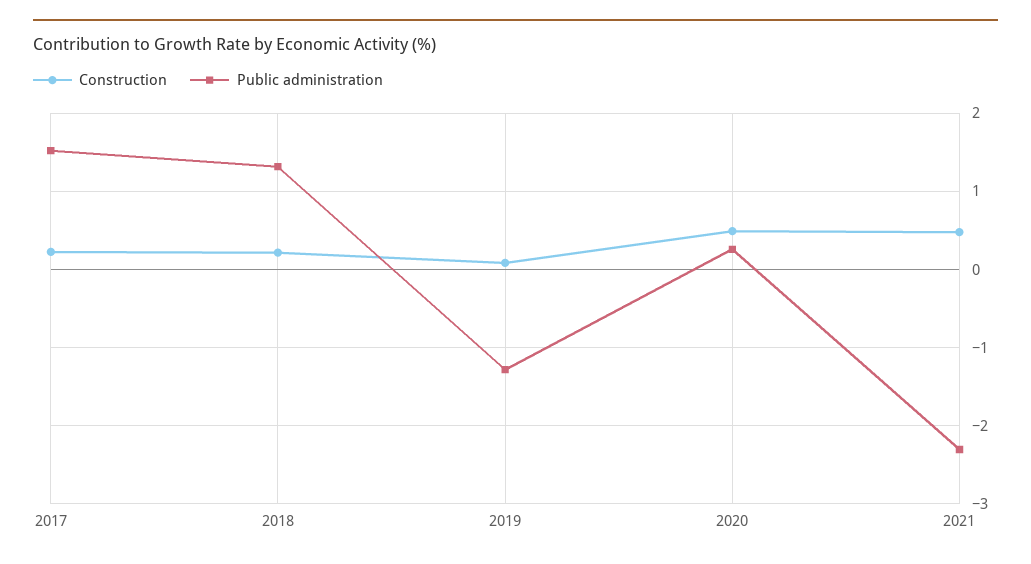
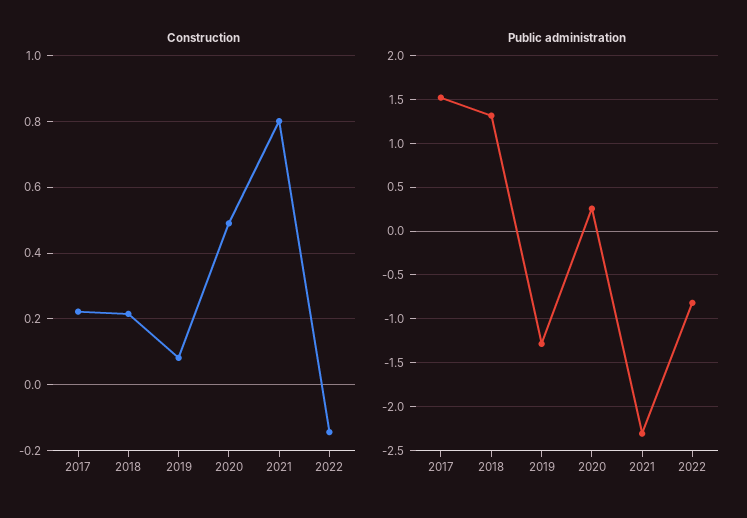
Construction, 2021: 0.5 -> 0.8
Construction, 2022: none -> -0.14
Public administration, 2022: none -> -0.8

